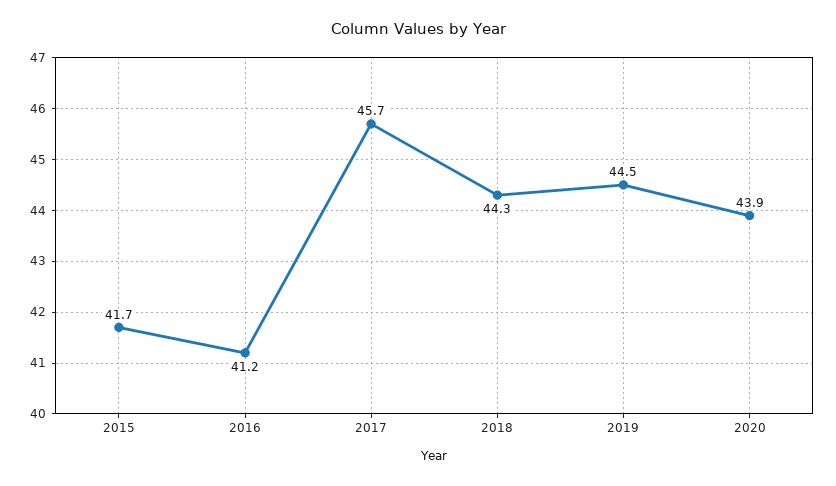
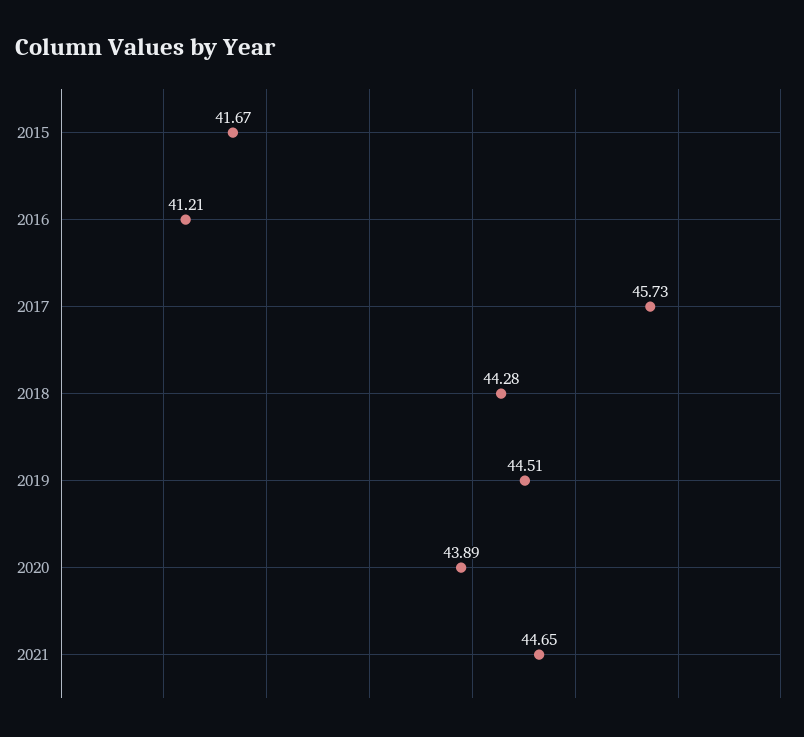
2021: none -> 44.65

